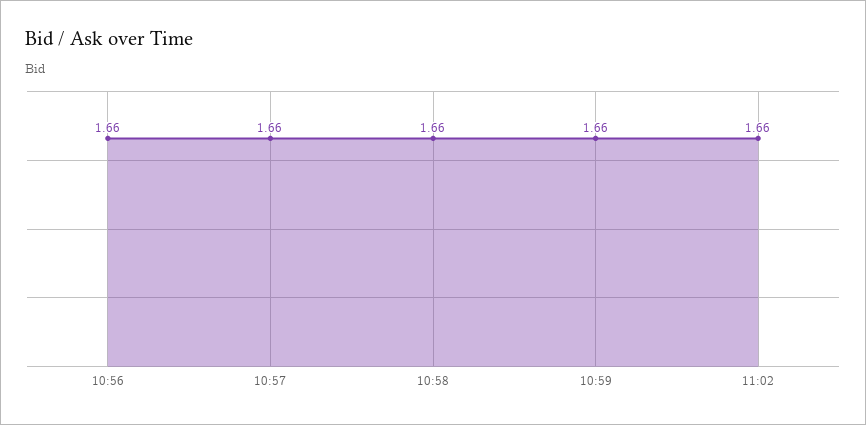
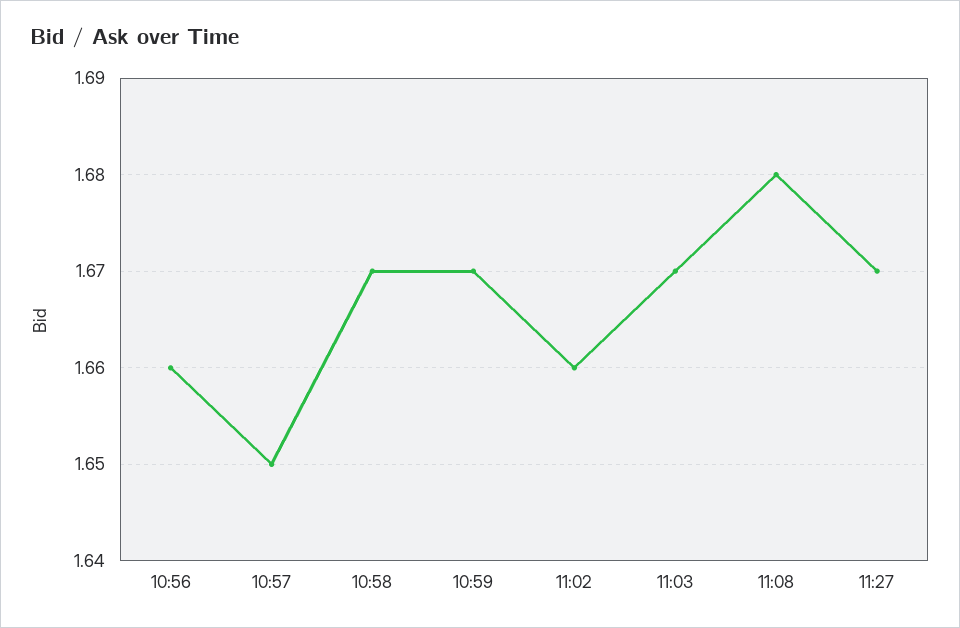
10:57: 1.66 -> 1.65
10:58: 1.66 -> 1.67
10:59: 1.66 -> 1.67
11:03: none -> 1.67
11:08: none -> 1.68
11:27: none -> 1.67

